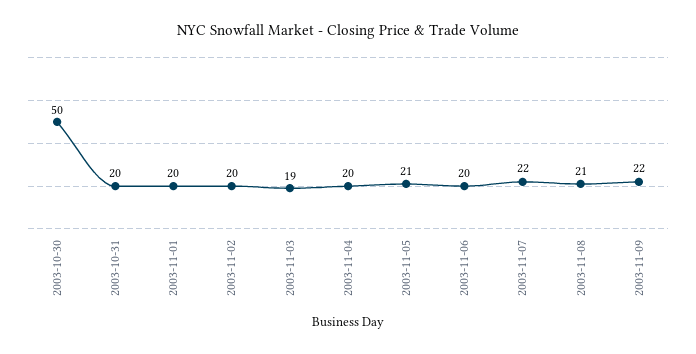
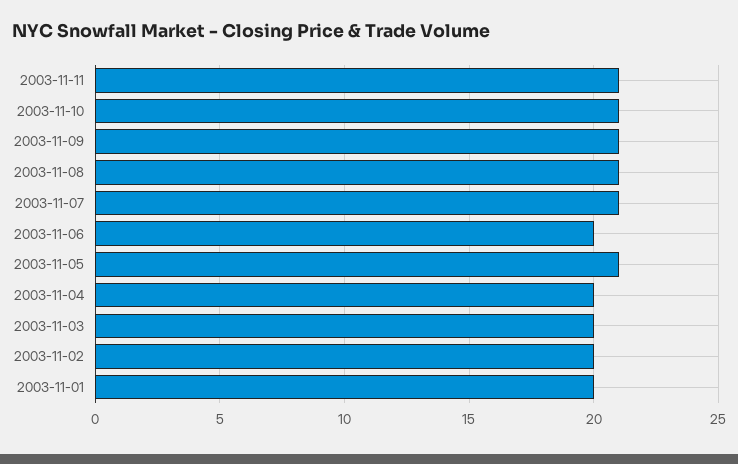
2003-10-30: 50 -> none
2003-10-31: 20 -> none
2003-11-03: 19 -> 20
2003-11-07: 22 -> 21
2003-11-09: 22 -> 21
2003-11-11: none -> 21
2003-11-10: none -> 21

